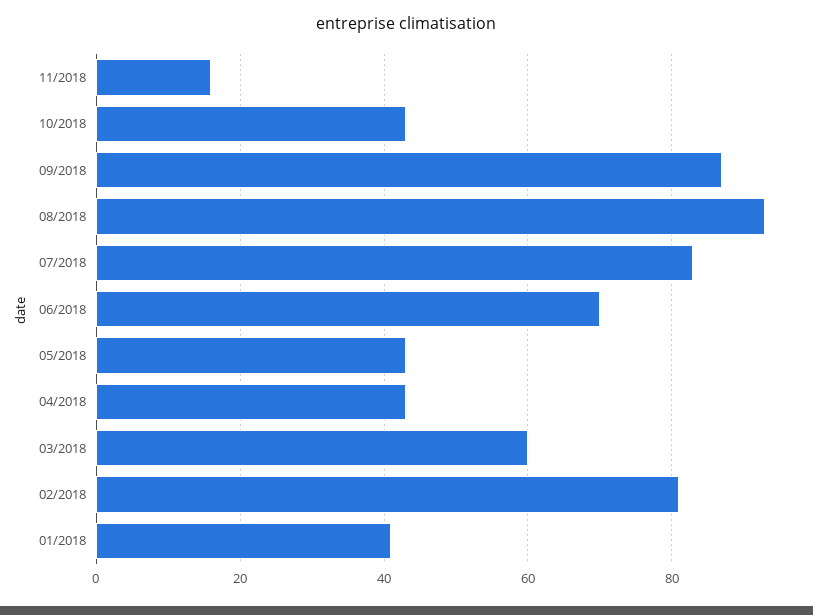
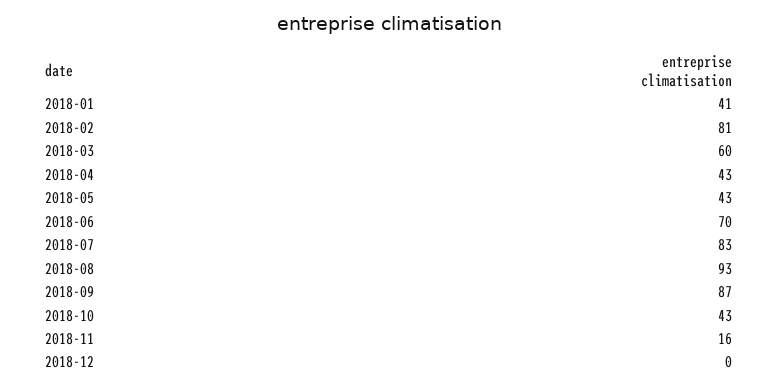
2018-12: none -> 0

